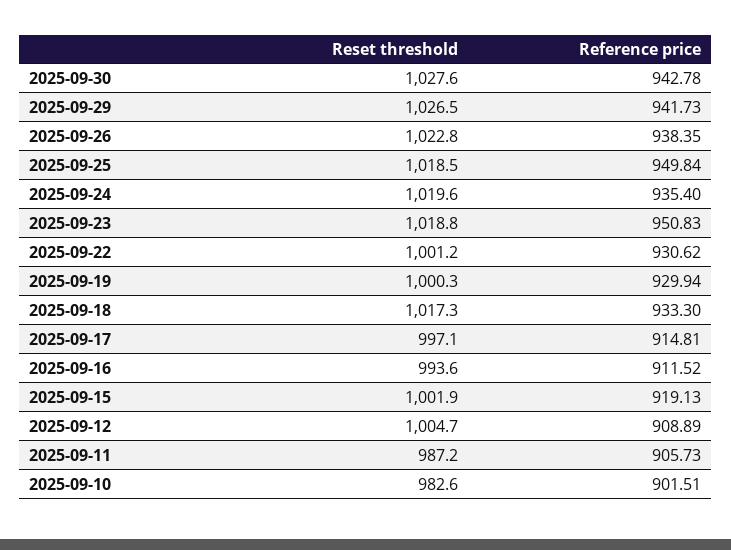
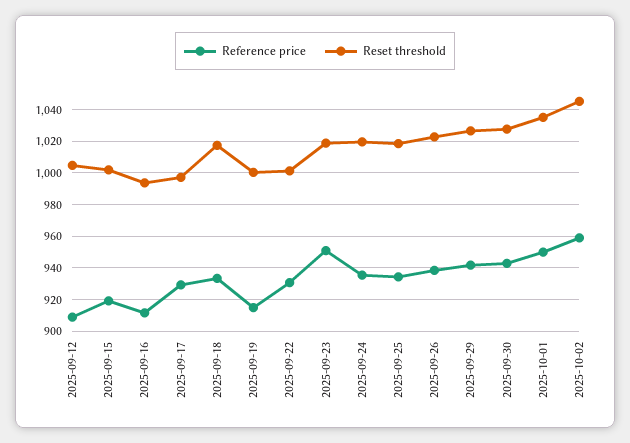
Reference price, 2025-09-25: 949.84 -> 935
Reference price, 2025-09-19: 929.94 -> 915
Reference price, 2025-09-17: 914.81 -> 930
Reset threshold, 2025-09-11: 987.2 -> none
Reference price, 2025-09-11: 905.73 -> none
Reset threshold, 2025-09-10: 982.6 -> none
Reference price, 2025-09-10: 901.51 -> none
Reference price, 2025-10-01: none -> 950
Reset threshold, 2025-10-01: none -> 1035
Reference price, 2025-10-02: none -> 960
Reset threshold, 2025-10-02: none -> 1045

